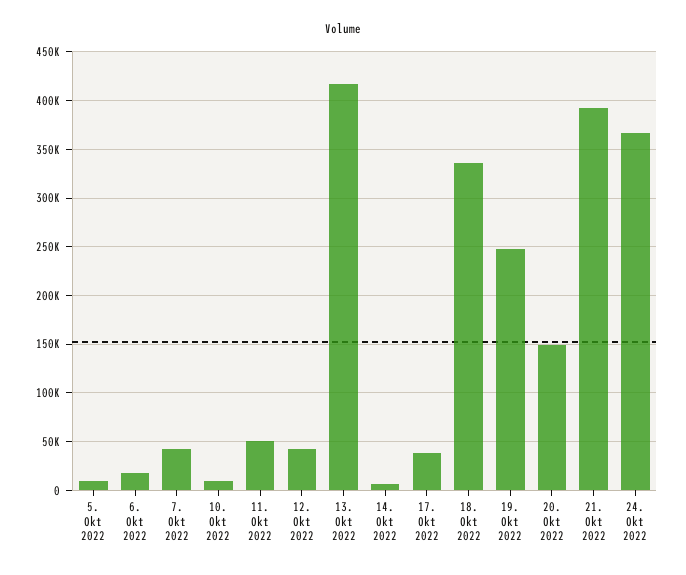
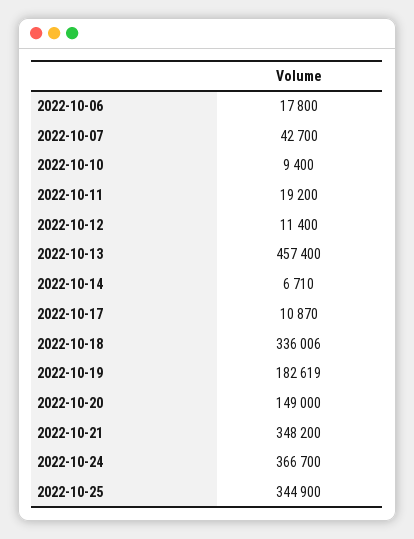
5. Okt 2022: 10000 -> none
11. Okt 2022: 50000 -> 19200
12. Okt 2022: 40000 -> 11400
13. Okt 2022: 420000 -> 457400
17. Okt 2022: 40000 -> 10870
19. Okt 2022: 250000 -> 182619
21. Okt 2022: 390000 -> 348200
2022-10-25: none -> 344900

